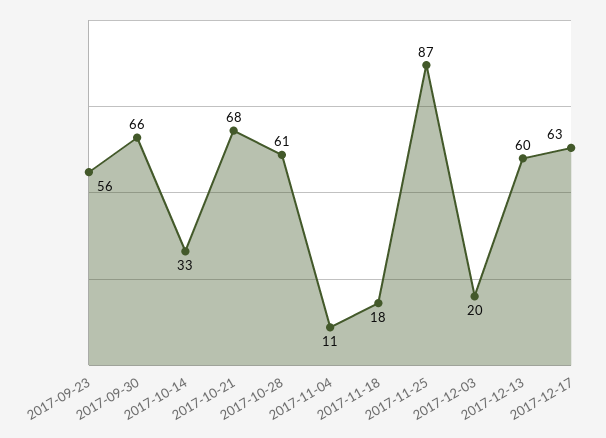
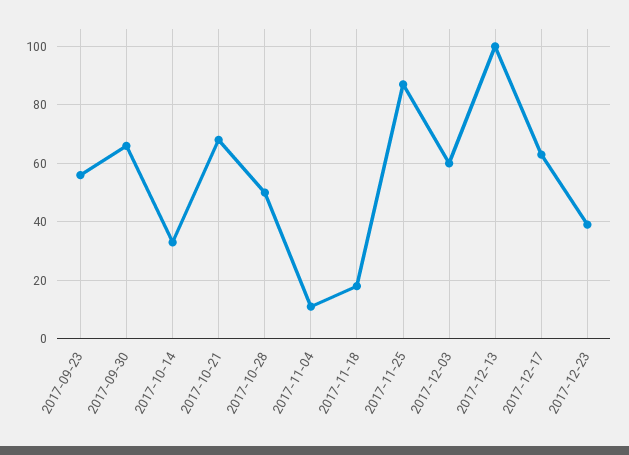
2017-10-28: 61 -> 50
2017-12-03: 20 -> 60
2017-12-13: 60 -> 100
2017-12-23: none -> 40

